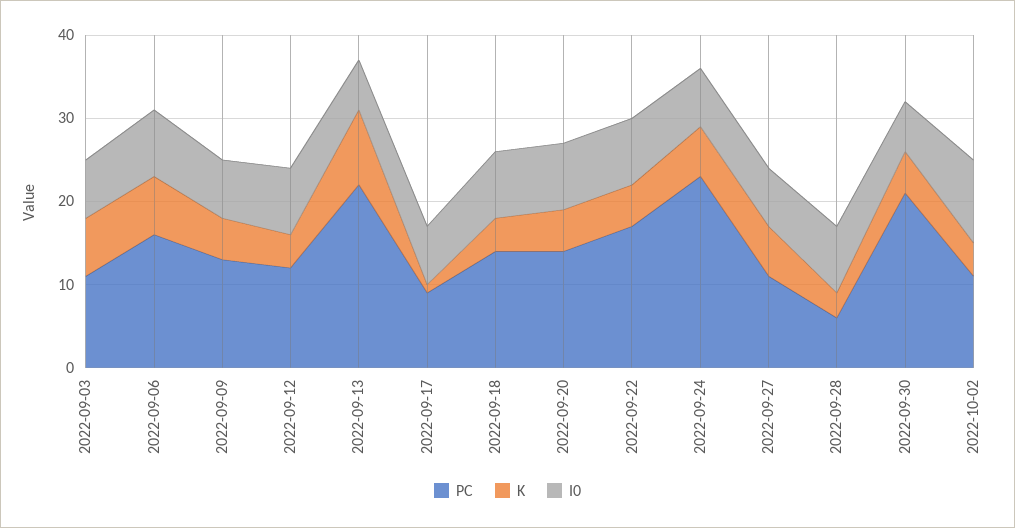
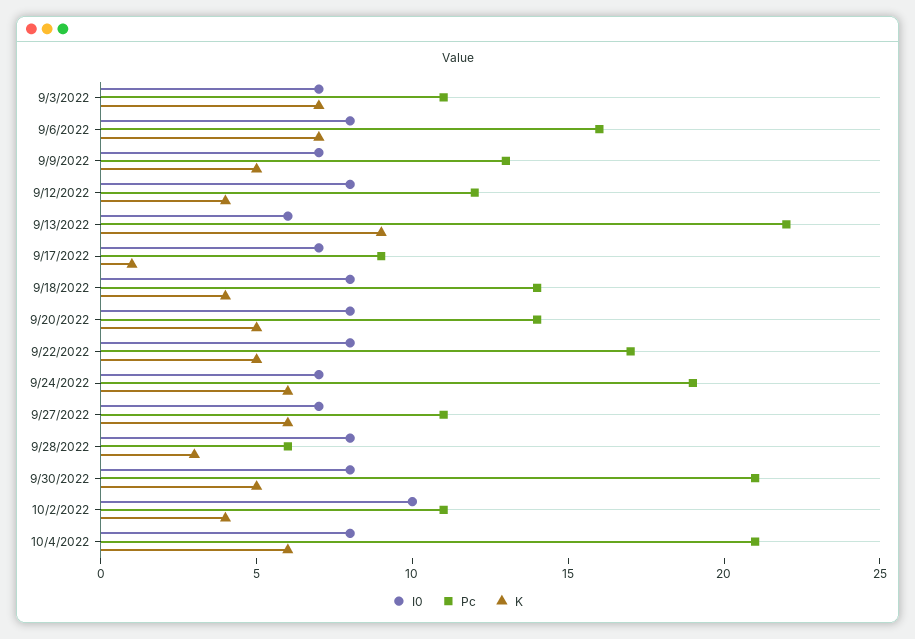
PC, 2022-09-24: 23 -> 19
I0, 2022-09-30: 6 -> 8
I0, 10/4/2022: none -> 8
PC, 10/4/2022: none -> 21
K, 10/4/2022: none -> 6

